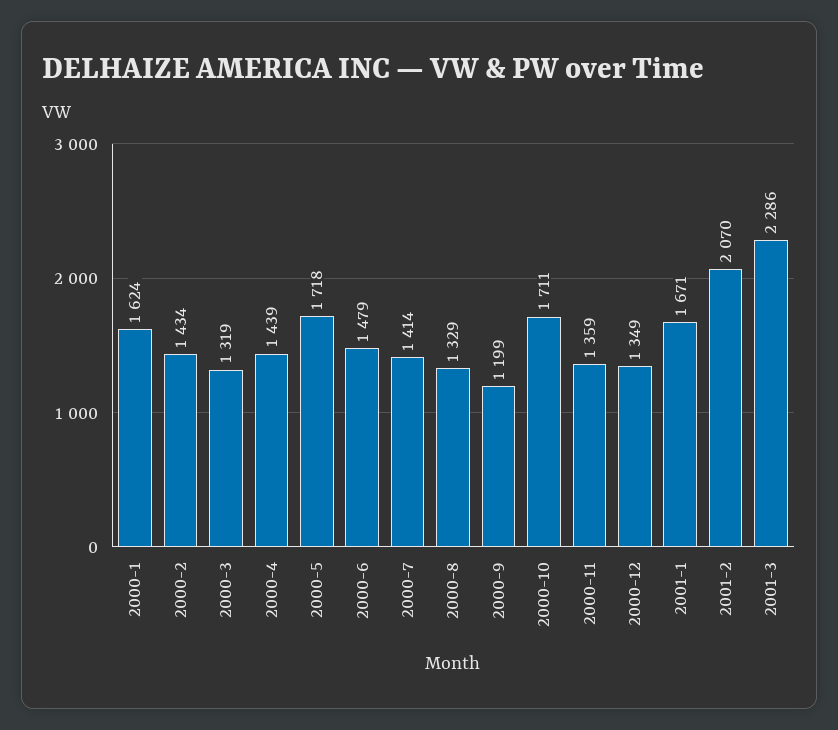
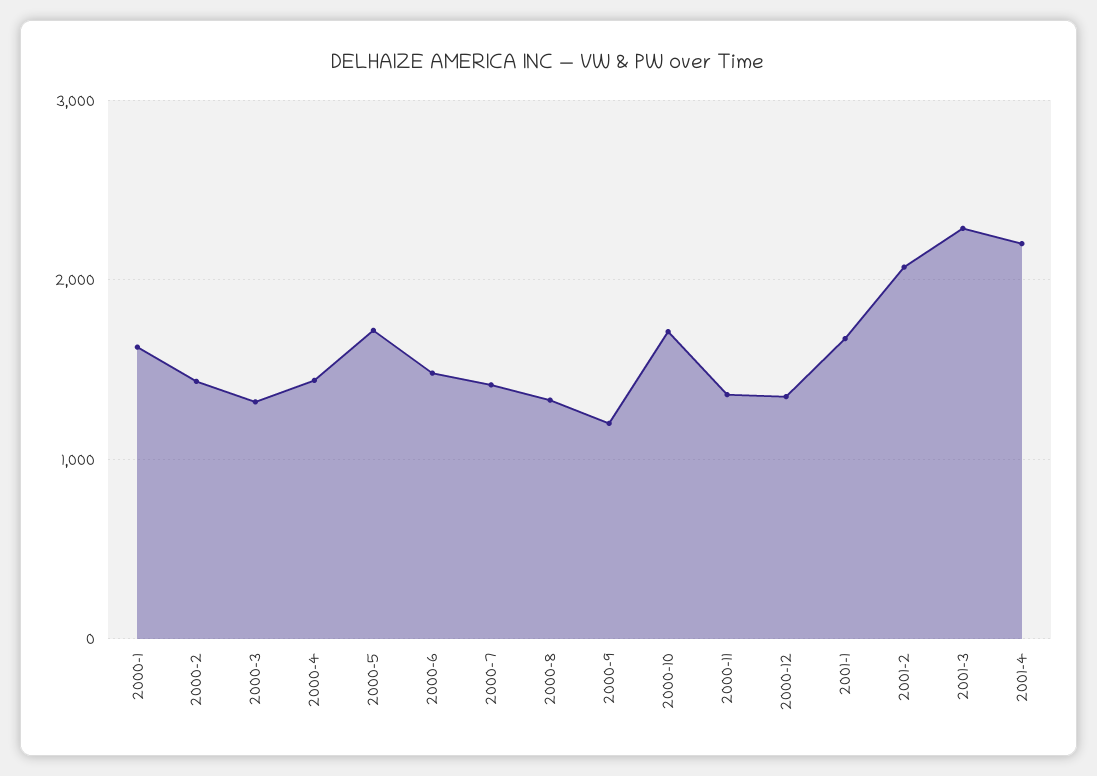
2001-4: none -> 2200

